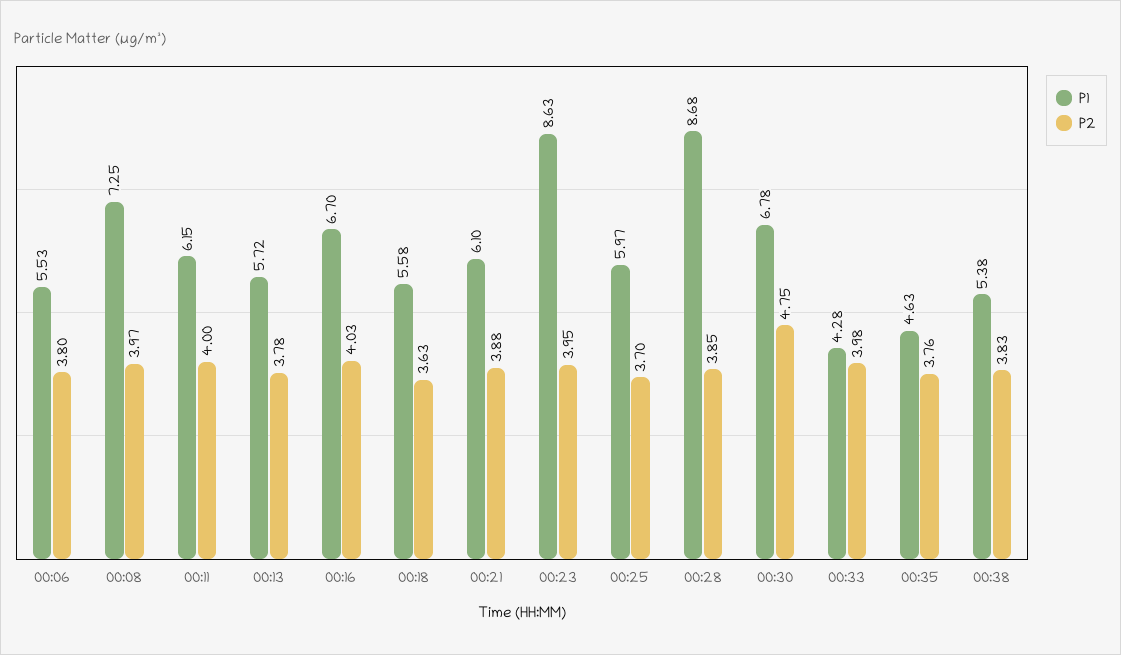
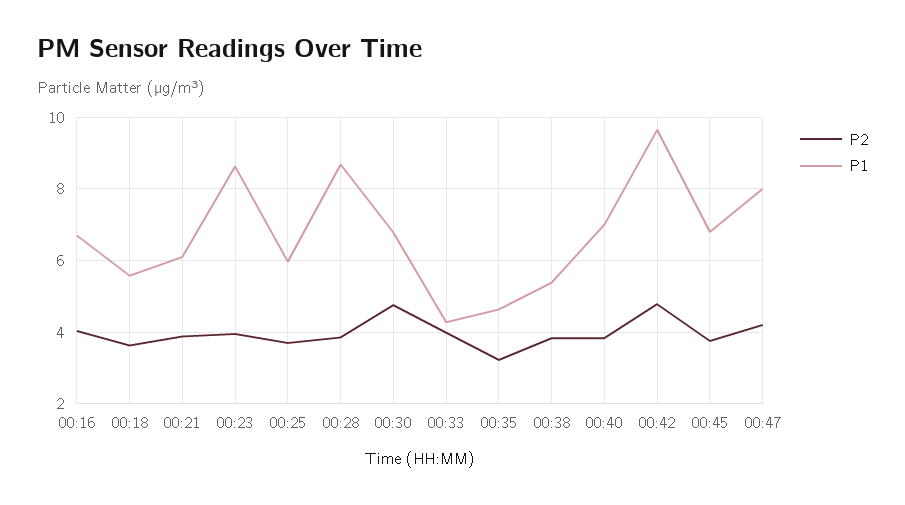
P1, 00:06: 5.53 -> none
P2, 00:06: 3.8 -> none
P1, 00:08: 7.25 -> none
P2, 00:08: 3.97 -> none
P1, 00:11: 6.15 -> none
P2, 00:11: 4 -> none
P1, 00:13: 5.72 -> none
P2, 00:13: 3.78 -> none
P2, 00:35: 3.76 -> 3.2
P2, 00:40: none -> 3.8
P1, 00:40: none -> 7
P2, 00:42: none -> 4.8
P1, 00:42: none -> 9.6
P2, 00:45: none -> 3.8
P1, 00:45: none -> 6.8
P2, 00:47: none -> 4.2
P1, 00:47: none -> 8

